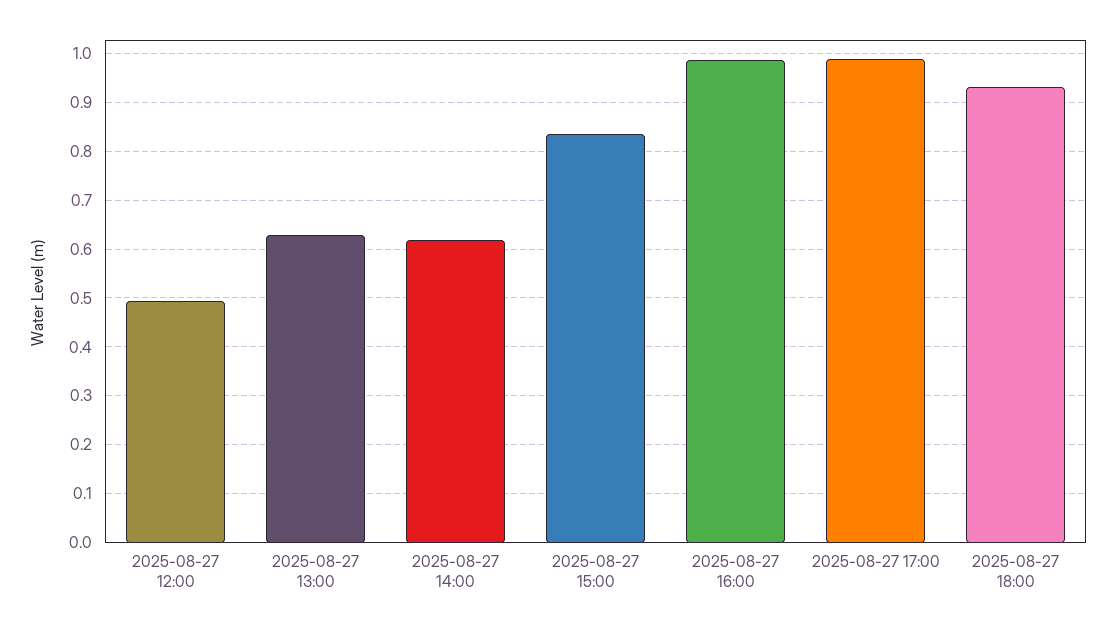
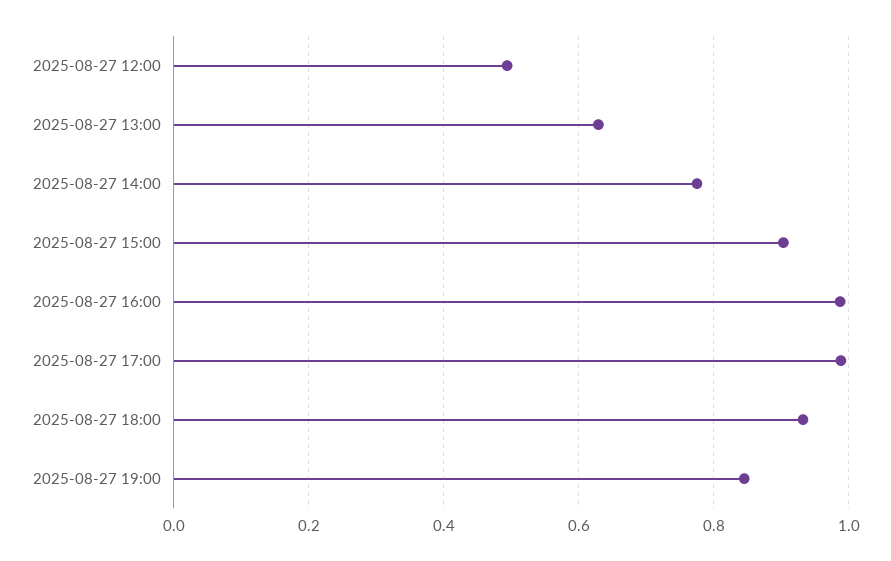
2025-08-27 14:00: 0.62 -> 0.78
2025-08-27 15:00: 0.84 -> 0.9
2025-08-27 19:00: none -> 0.84

